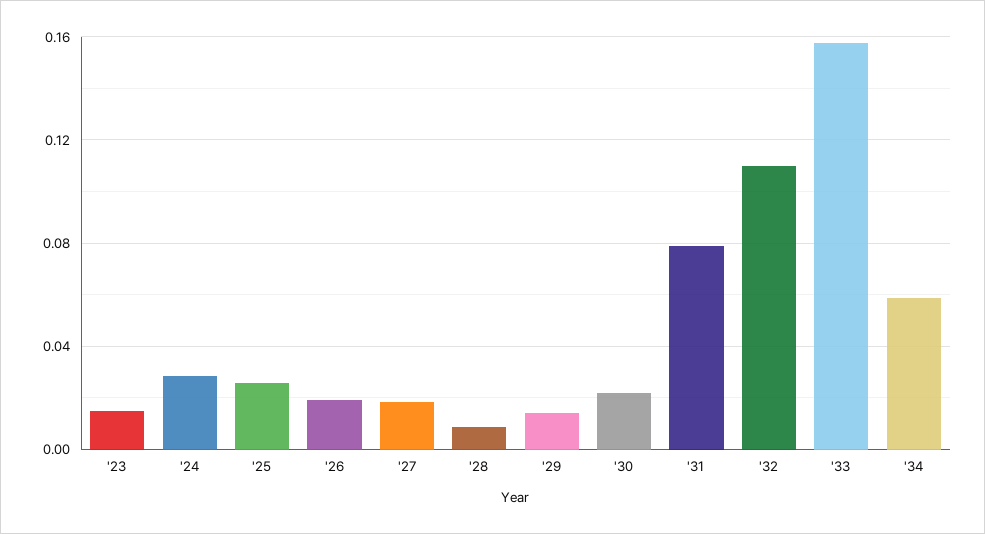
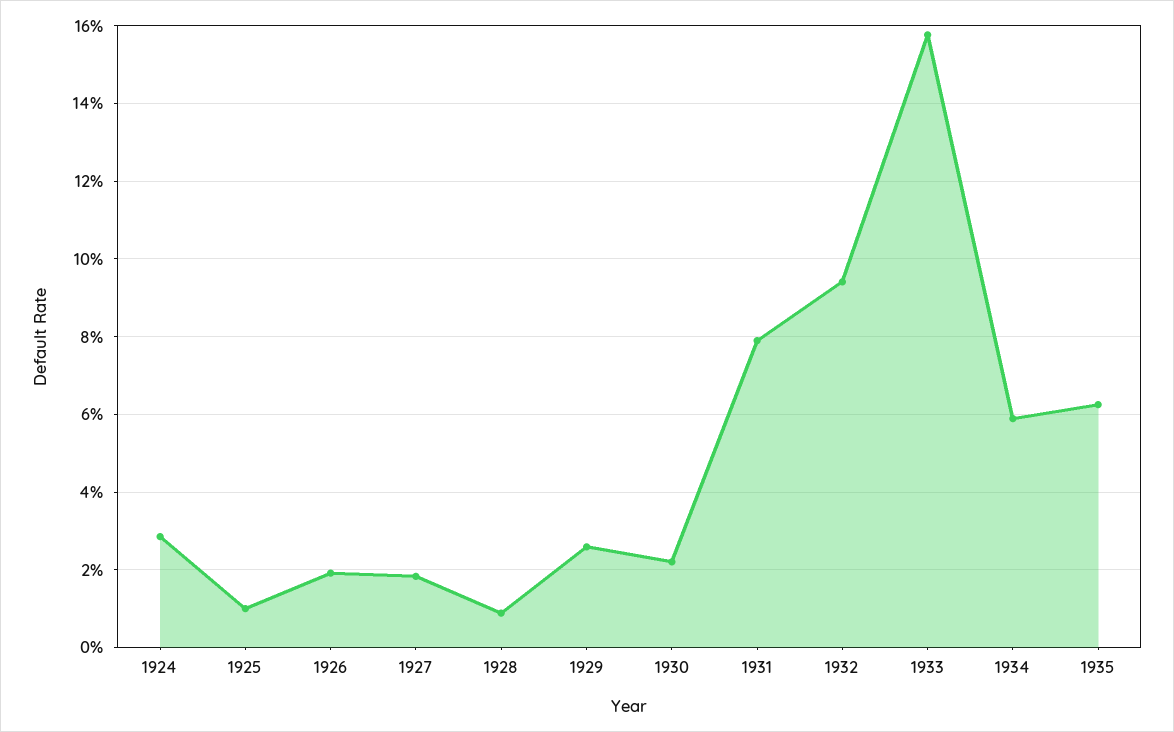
'23: 0.015 -> none
'25: 0.025 -> 0.01
'29: 0.015 -> 0.026
'32: 0.11 -> 0.094
1935: none -> 0.062

